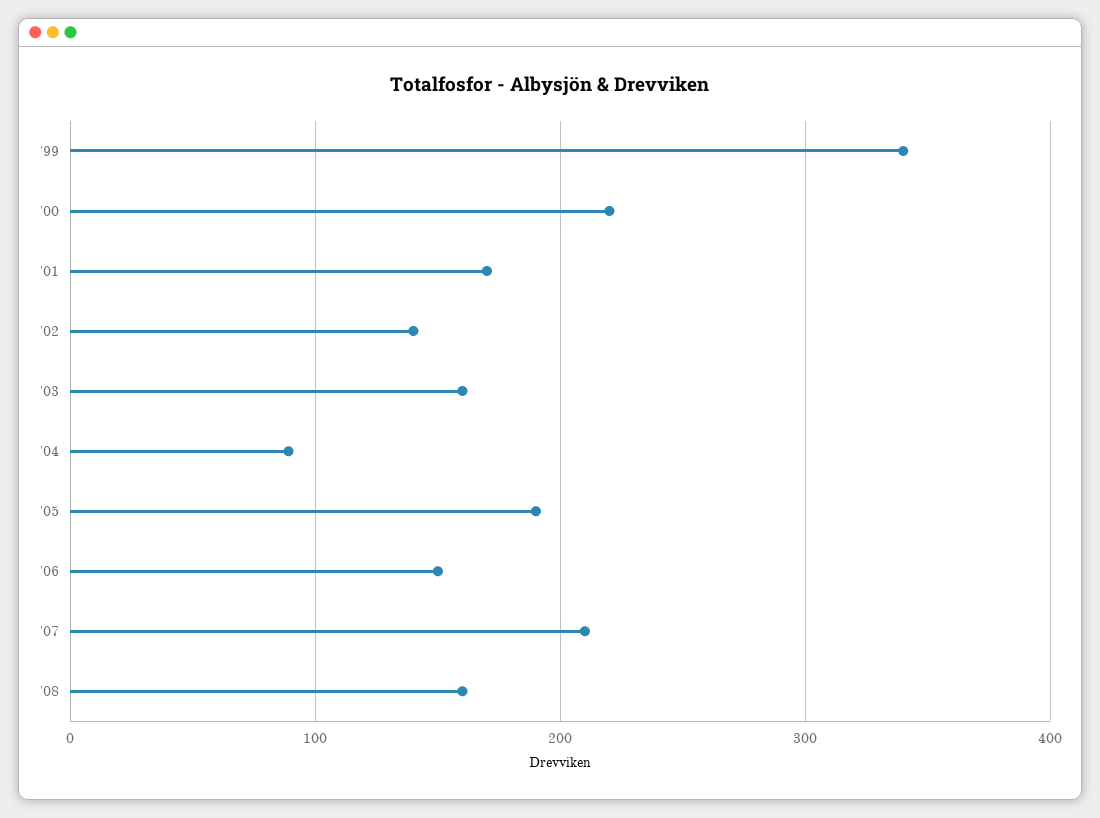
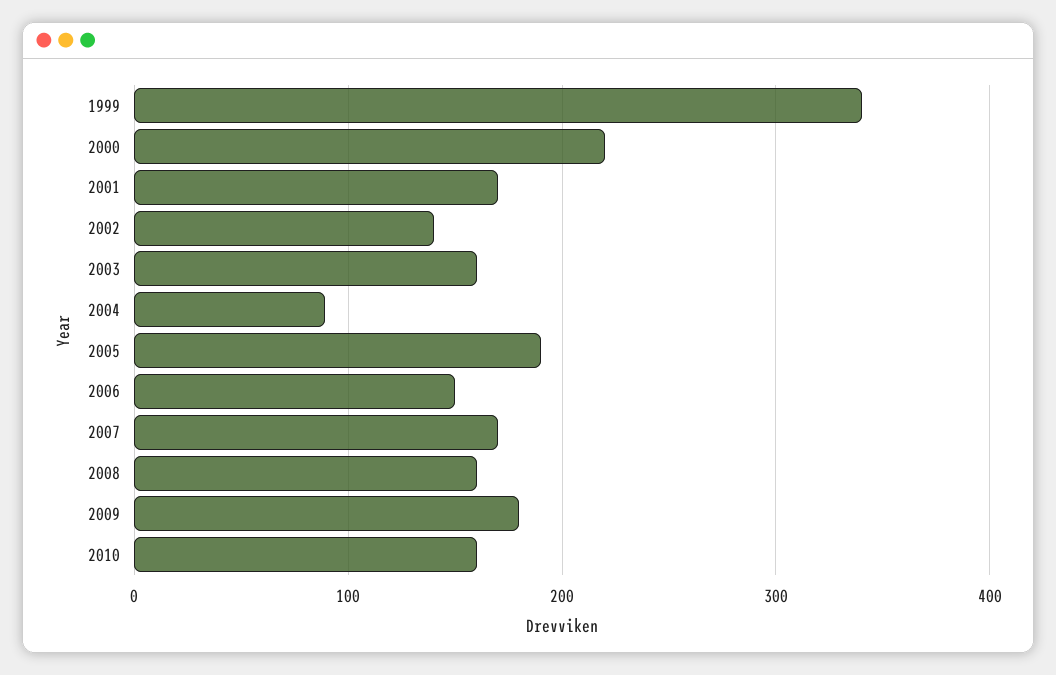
'07: 210 -> 170
2009: none -> 180
2010: none -> 160

